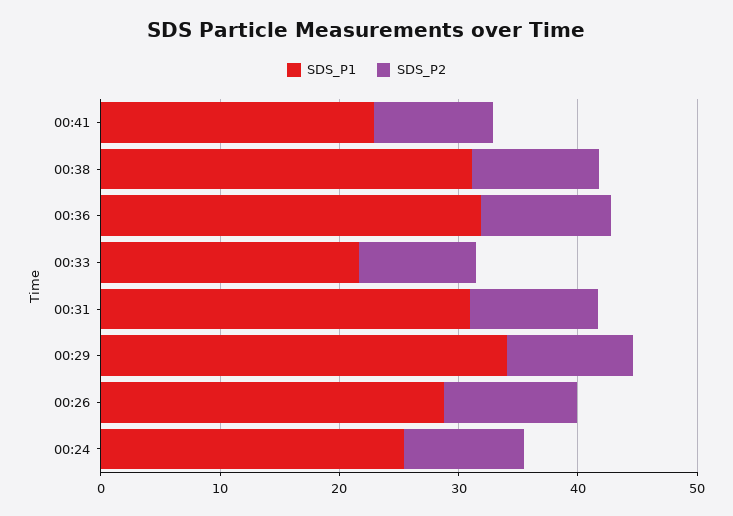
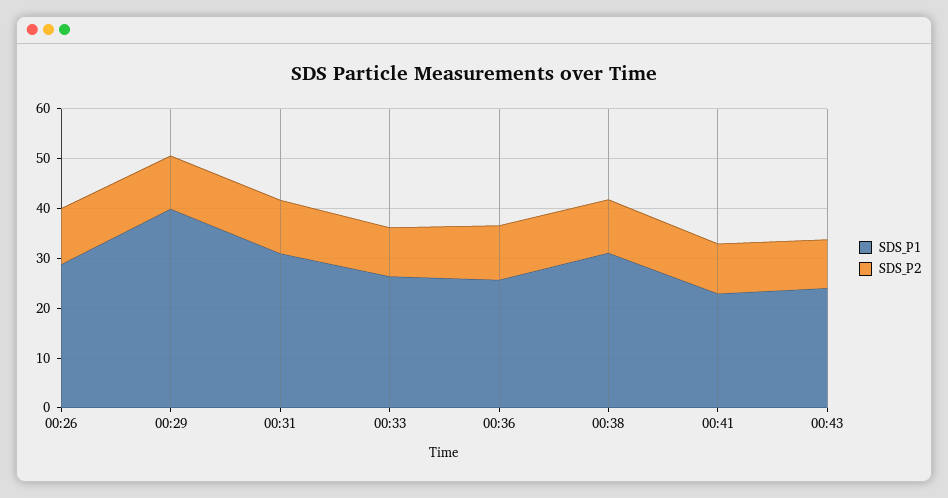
SDS_P1, 00:36: 32 -> 26
SDS_P1, 00:33: 22 -> 26
SDS_P1, 00:29: 34 -> 40
SDS_P1, 00:24: 26 -> none
SDS_P2, 00:24: 10 -> none
SDS_P1, 00:43: none -> 24
SDS_P2, 00:43: none -> 10

